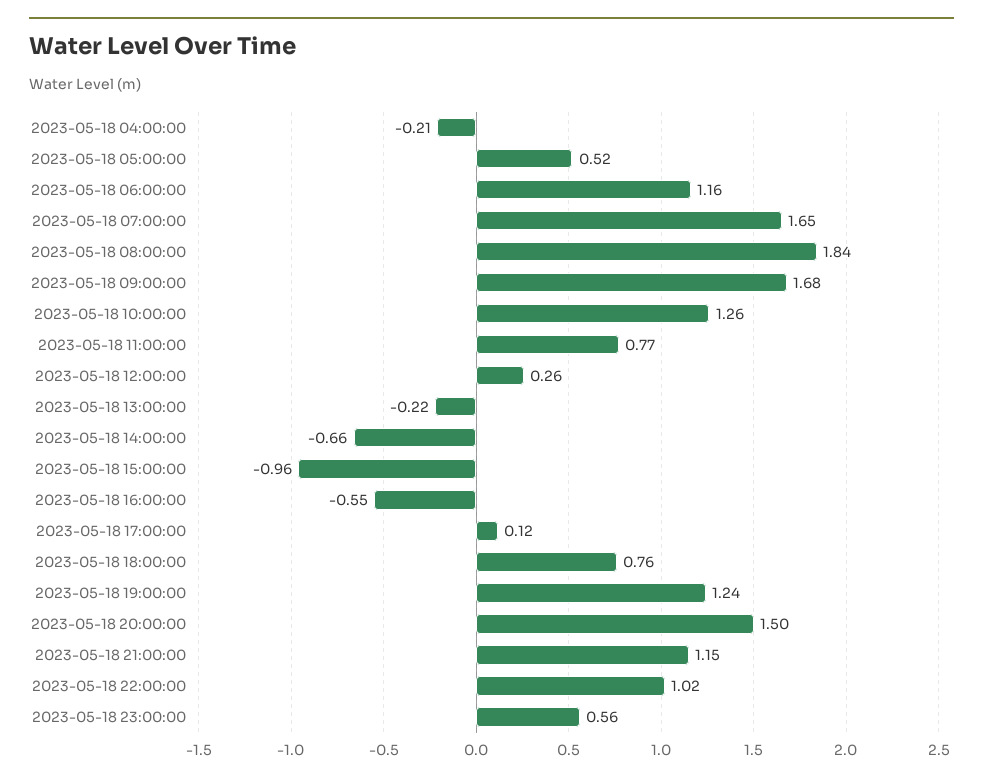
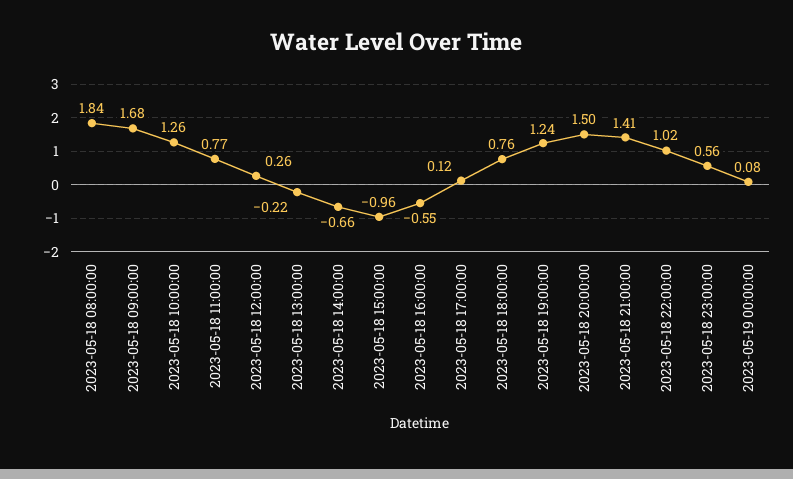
2023-05-18 04:00:00: -0.21 -> none
2023-05-18 05:00:00: 0.52 -> none
2023-05-18 06:00:00: 1.16 -> none
2023-05-18 07:00:00: 1.65 -> none
2023-05-18 21:00:00: 1.15 -> 1.41
2023-05-19 00:00:00: none -> 0.08

